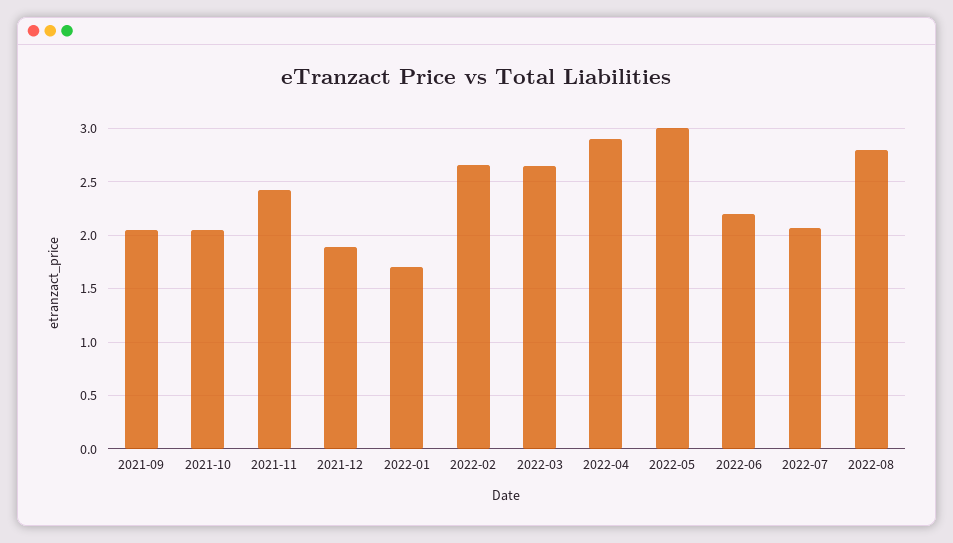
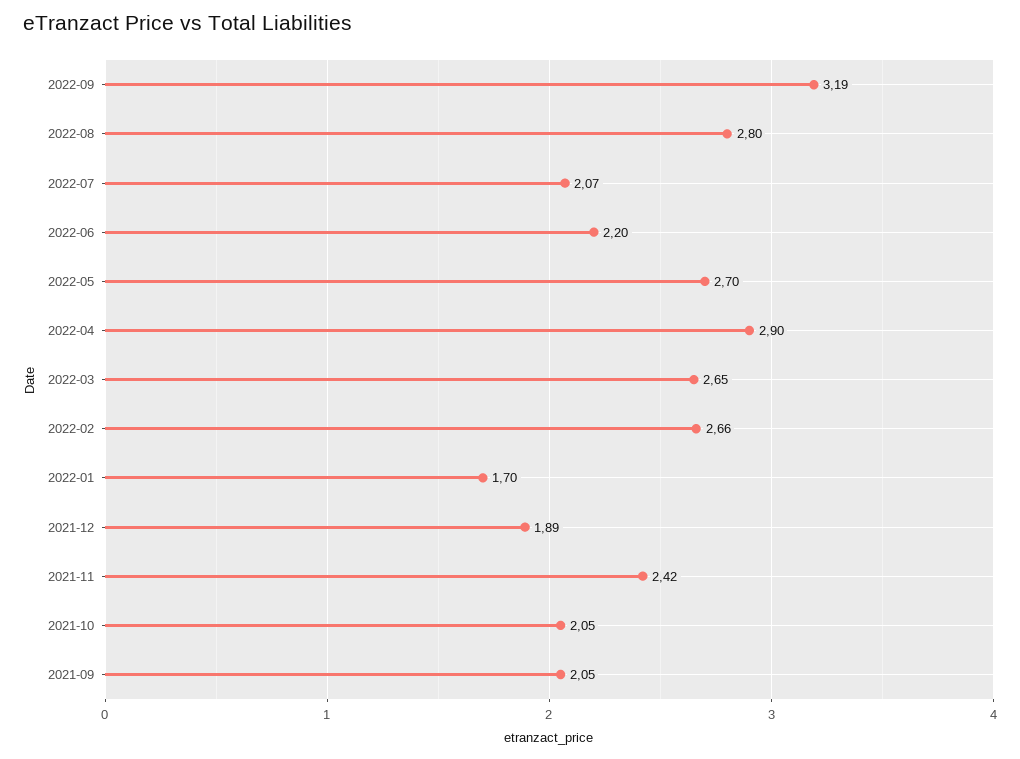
2022-05: 3 -> 2.7
2022-09: none -> 3.19

